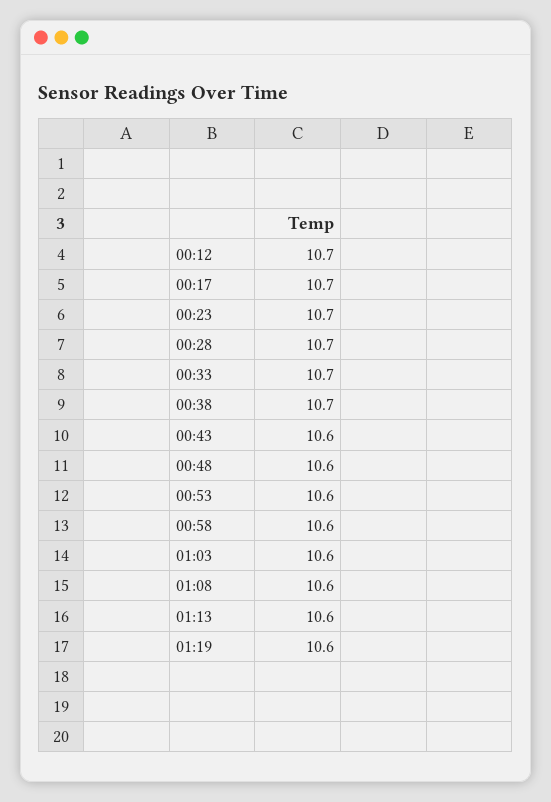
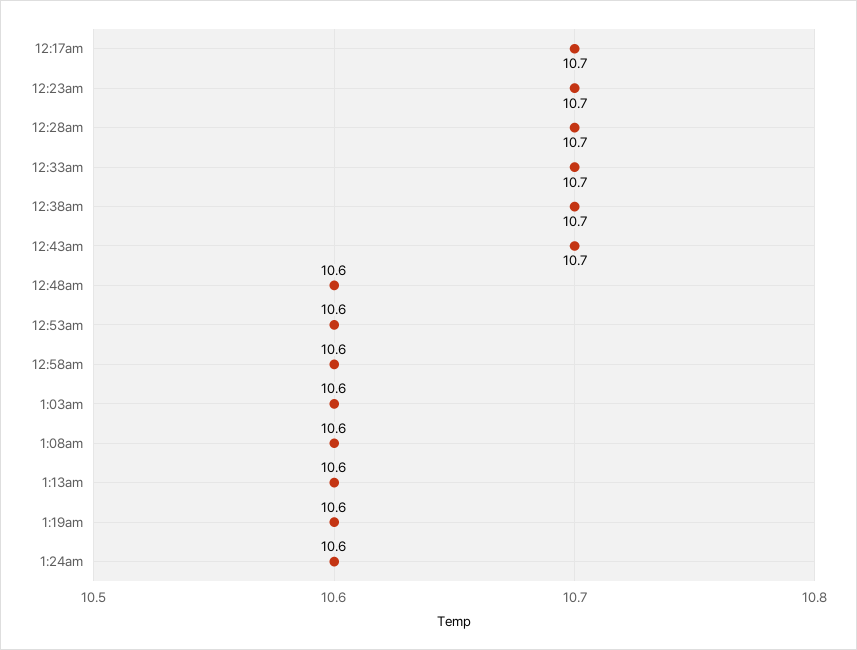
00:12: 10.7 -> none
00:43: 10.6 -> 10.7
1:24am: none -> 10.6

